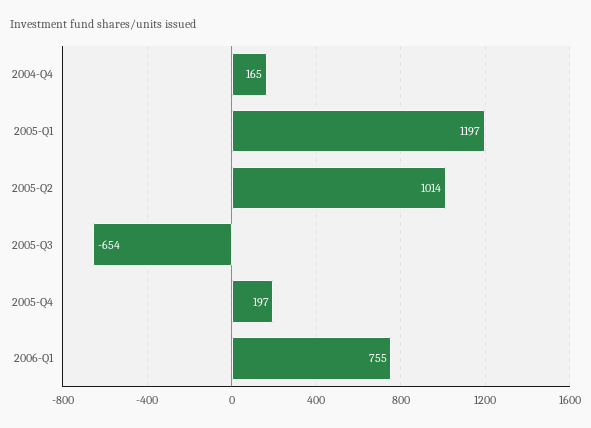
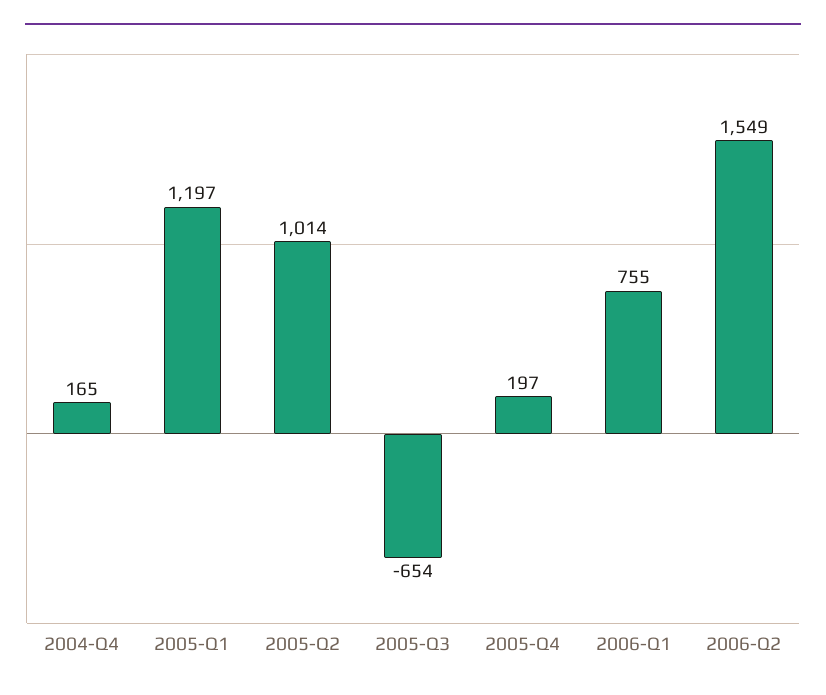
2006-Q2: none -> 1549

